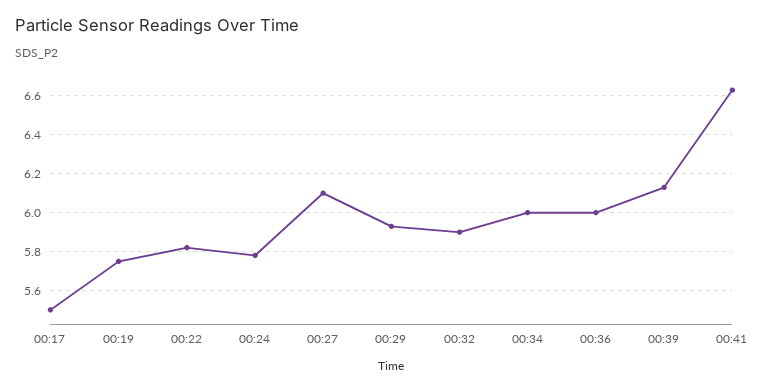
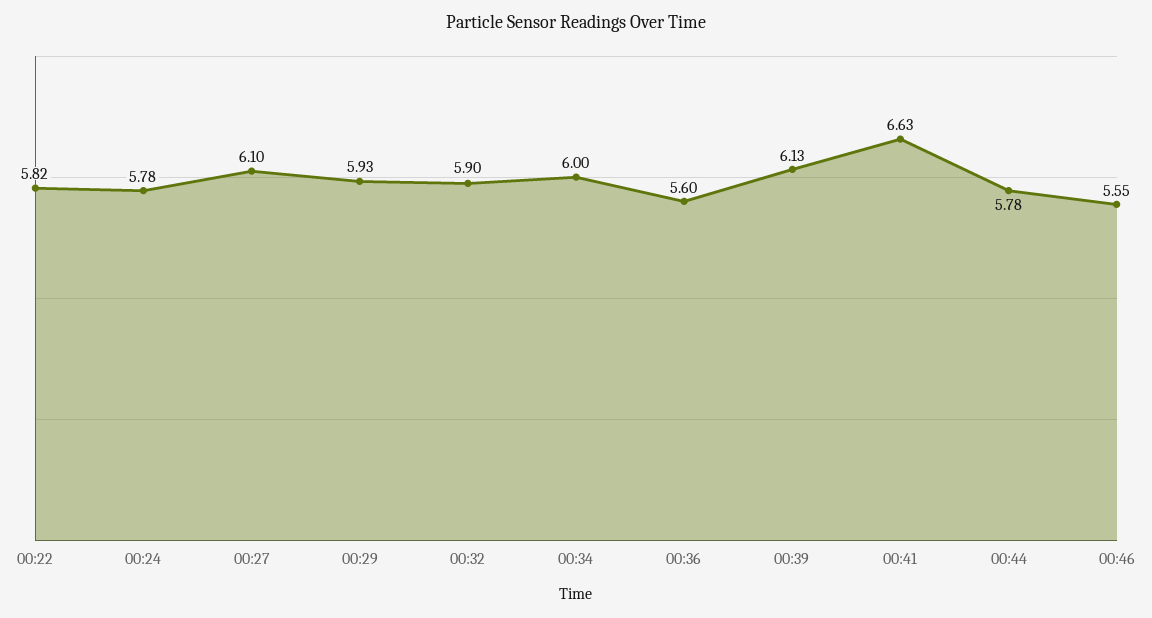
00:17: 5.5 -> none
00:19: 5.75 -> none
00:36: 6 -> 5.6
00:44: none -> 5.78
00:46: none -> 5.55

